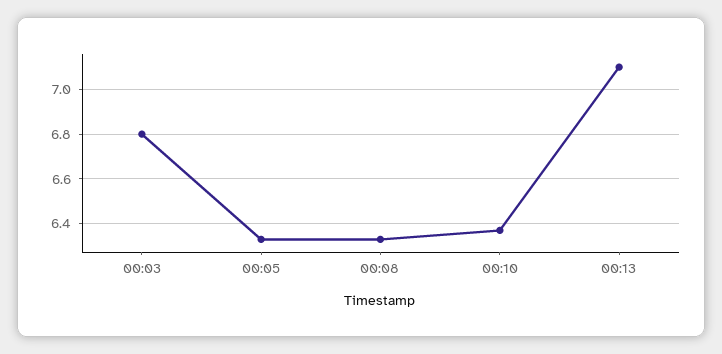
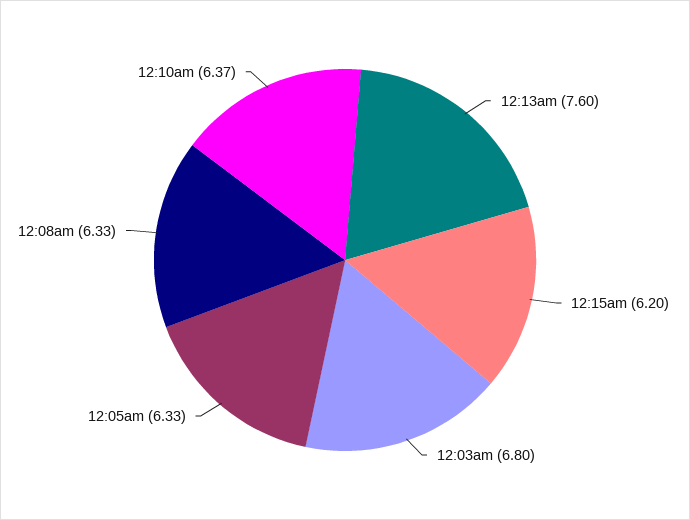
00:13: 7.1 -> 7.6
12:15am: none -> 6.2

